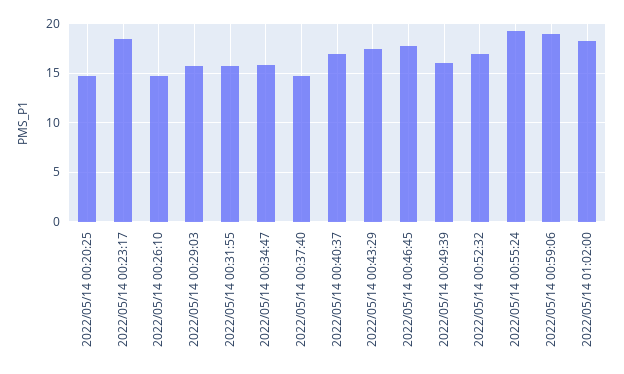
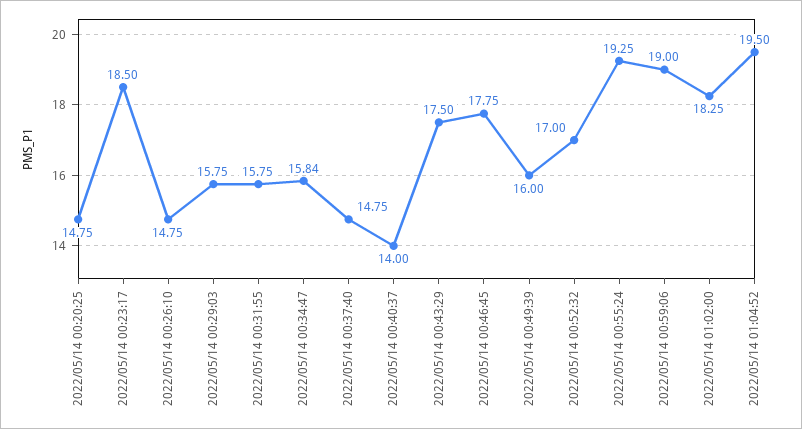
2022/05/14 00:40:37: 17 -> 14
2022/05/14 01:04:52: none -> 19.5

